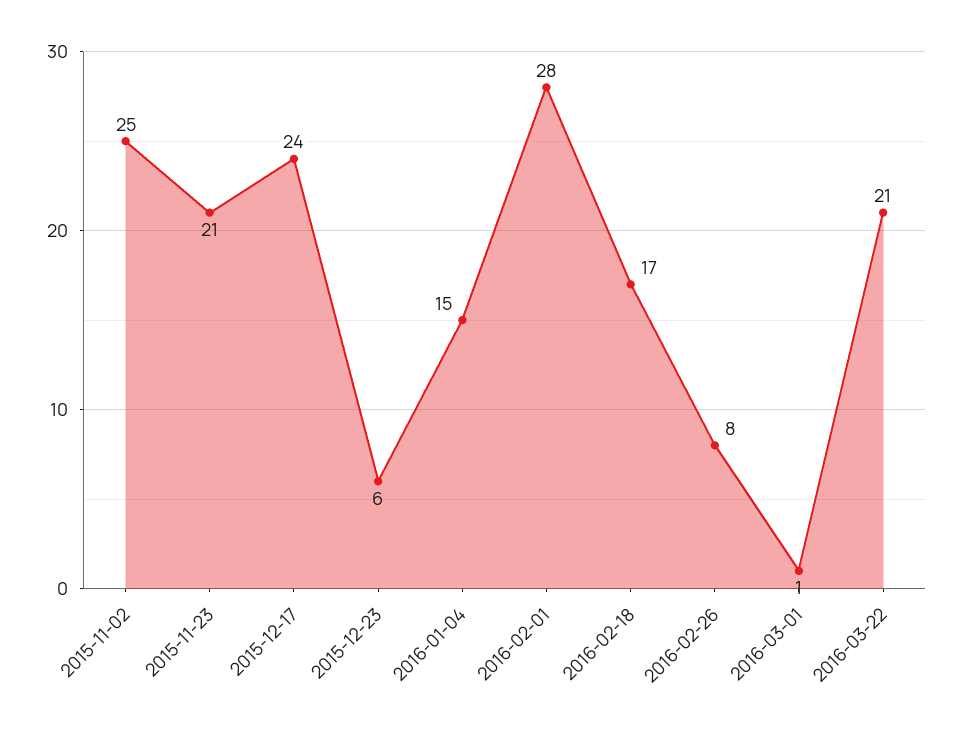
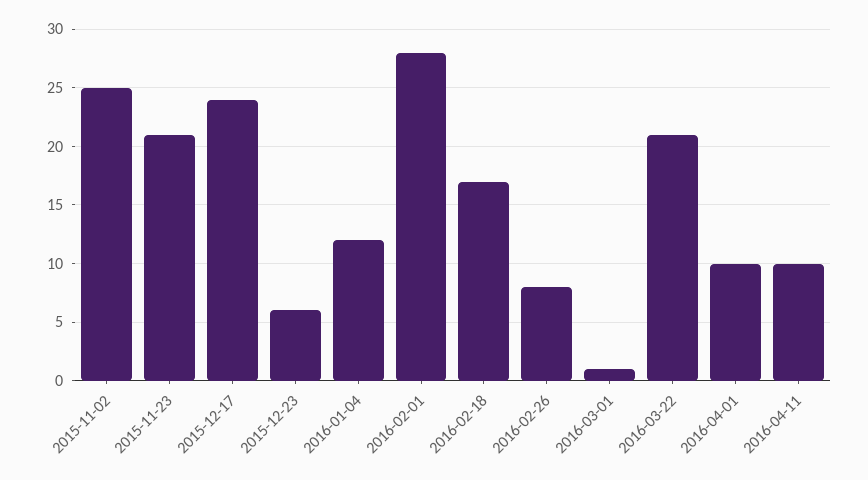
2016-01-04: 15 -> 12
2016-04-01: none -> 10
2016-04-11: none -> 10

